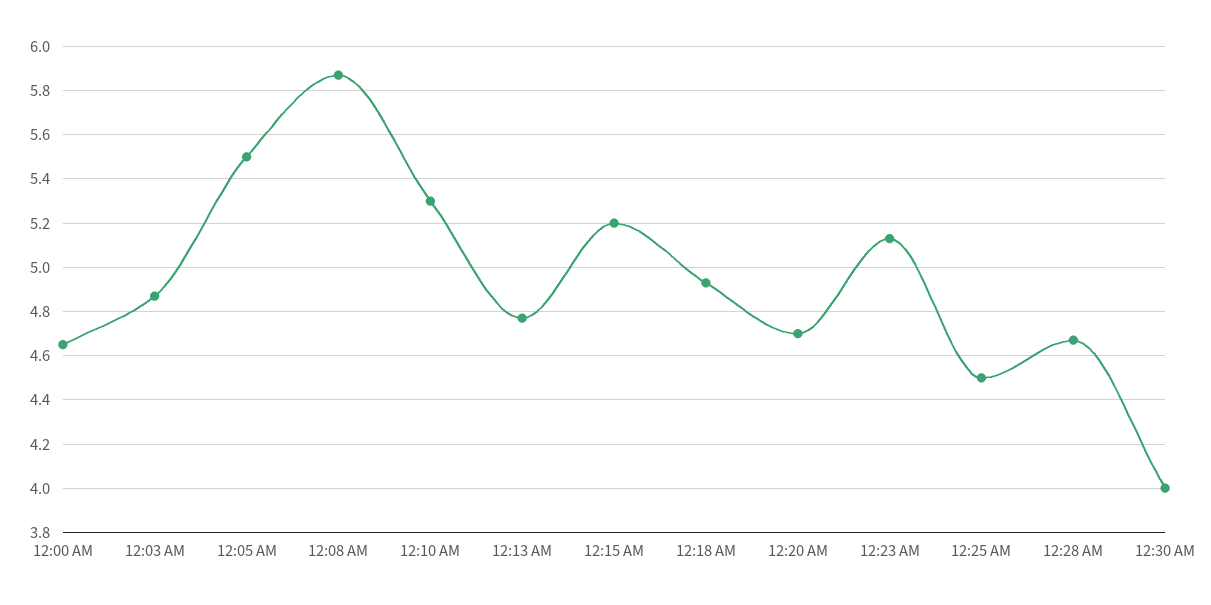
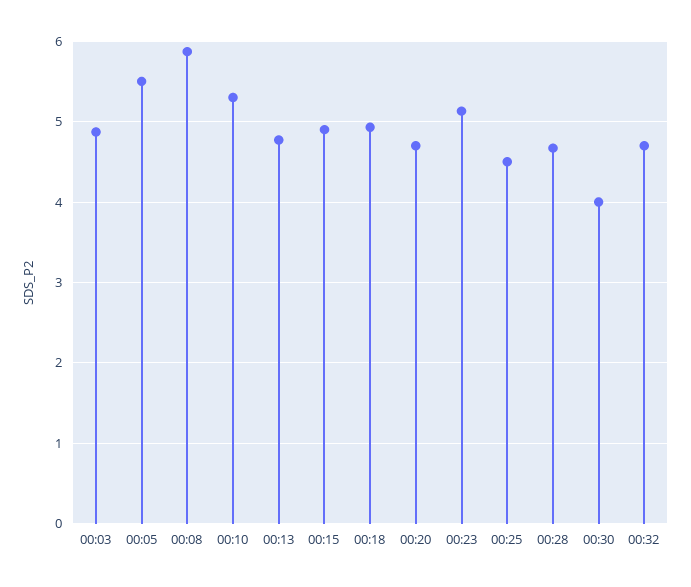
12:00 AM: 4.65 -> none
12:15 AM: 5.2 -> 4.9
00:32: none -> 4.7

